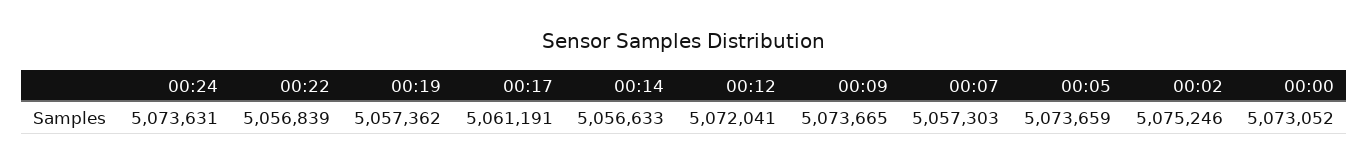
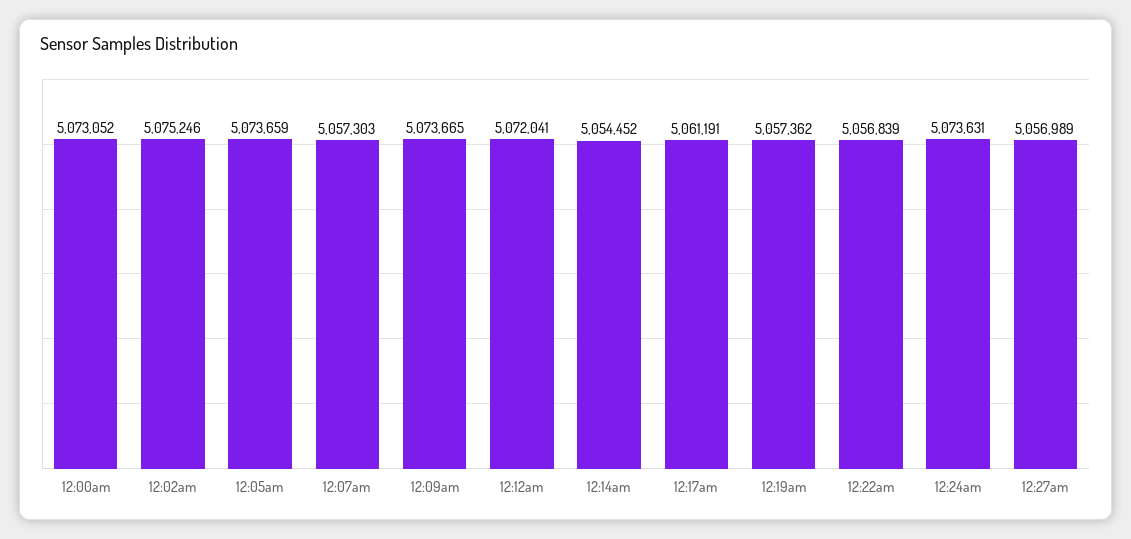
00:14: 5056633 -> 5054452
12:27am: none -> 5056989

